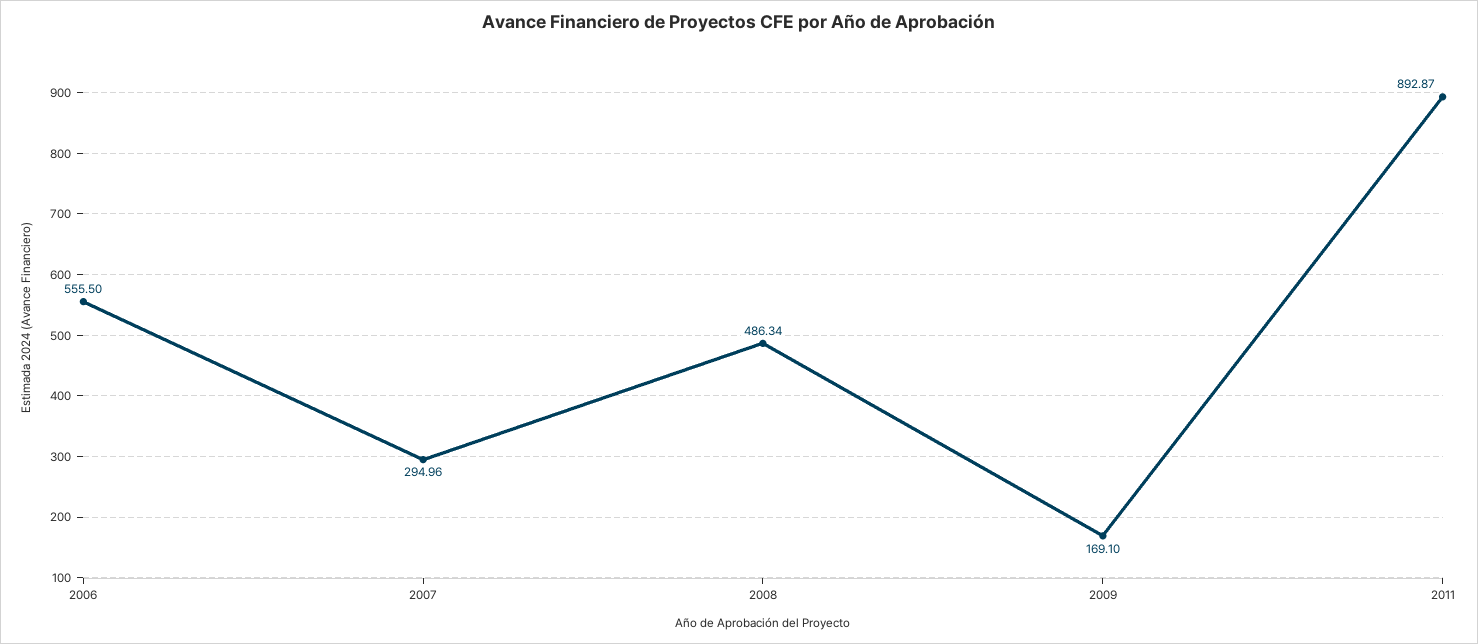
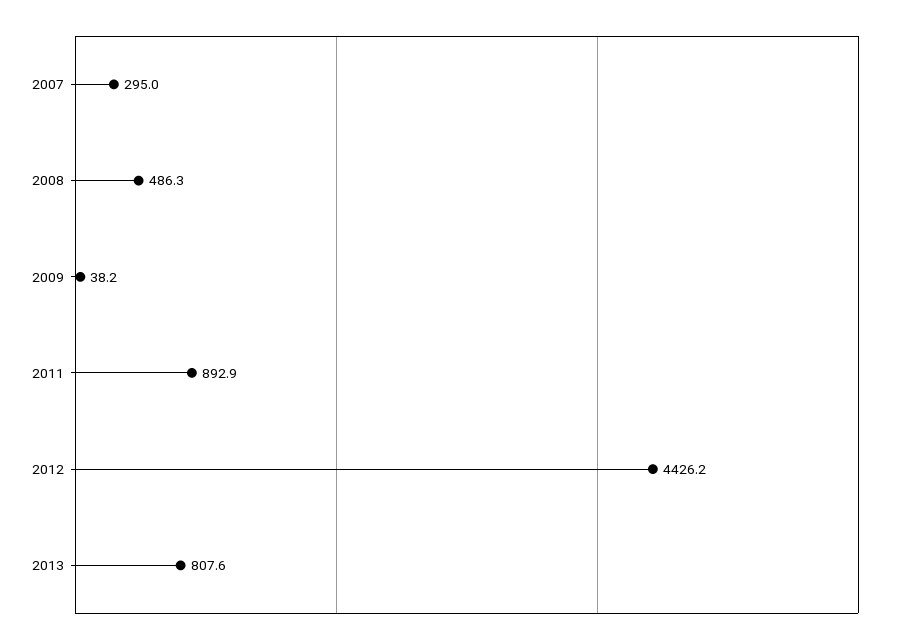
2006: 555.5 -> none
2009: 169.1 -> 38.2
2012: none -> 4426.2
2013: none -> 807.6

